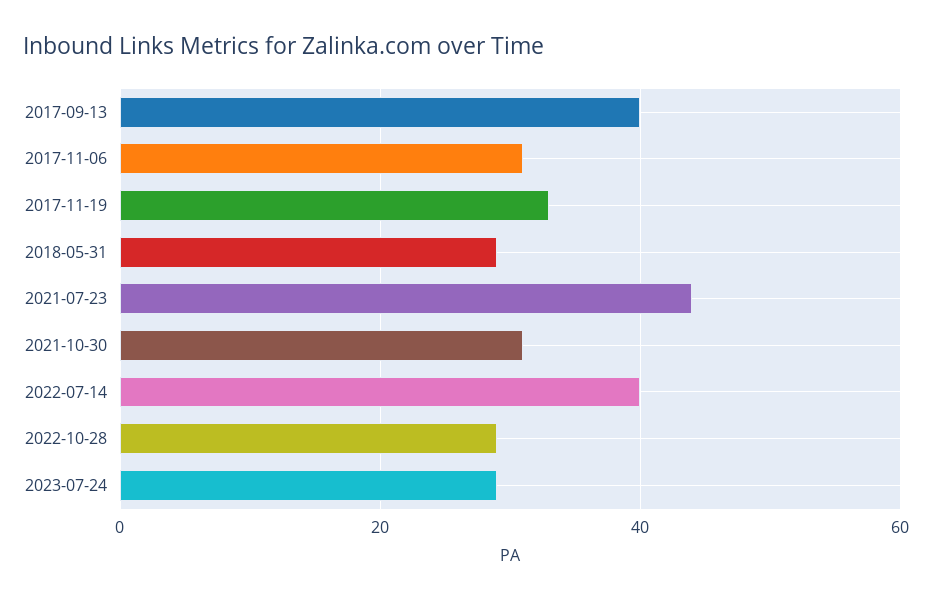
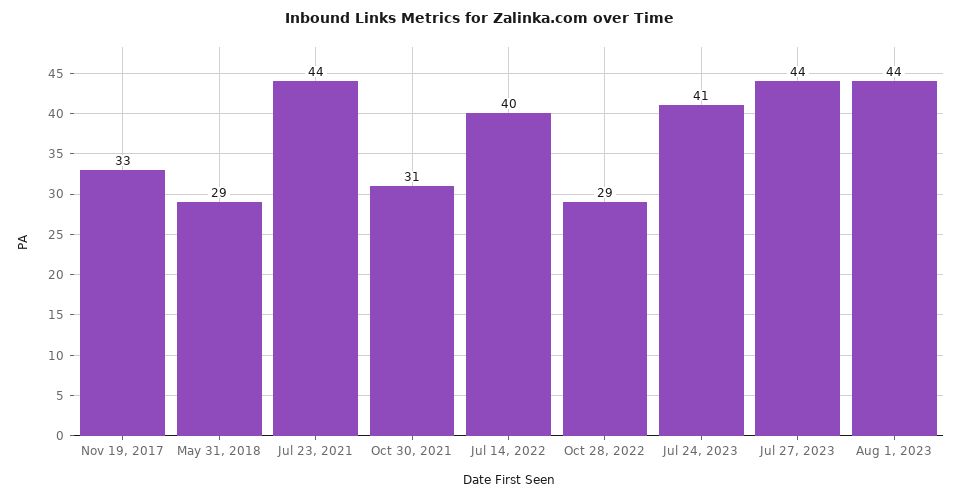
2017-09-13: 40 -> none
2017-11-06: 30 -> none
2023-07-24: 30 -> 41
Jul 27, 2023: none -> 44
Aug 1, 2023: none -> 44

